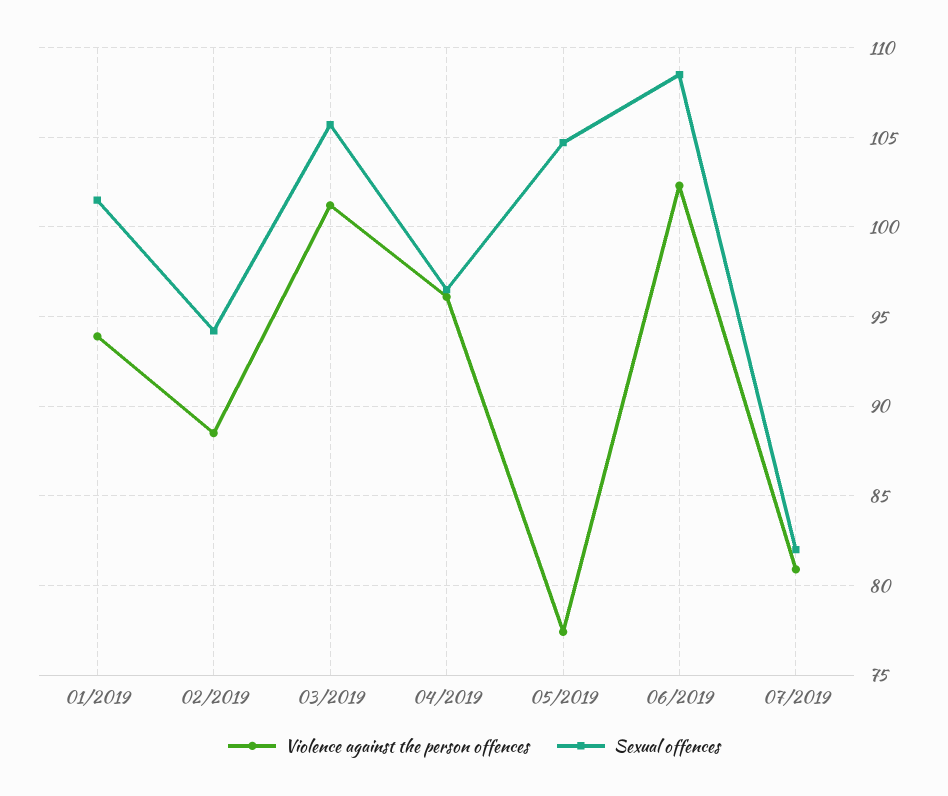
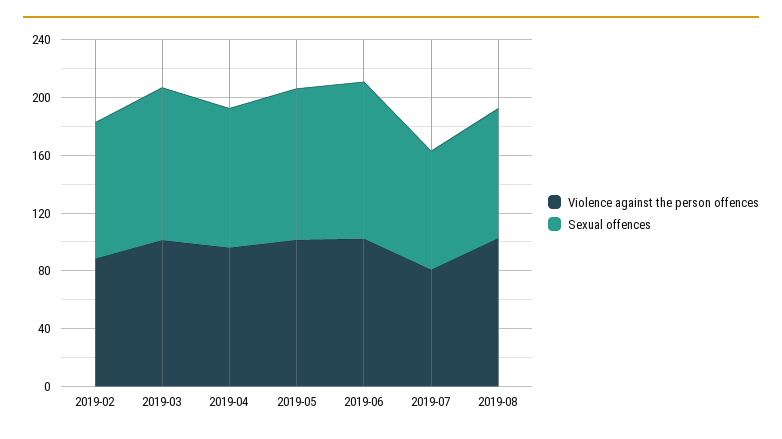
Violence against the person offences, 01/2019: 94 -> none
Sexual offences, 01/2019: 101.5 -> none
Violence against the person offences, 05/2019: 77.5 -> 100
Violence against the person offences, 2019-08: none -> 100
Sexual offences, 2019-08: none -> 90

